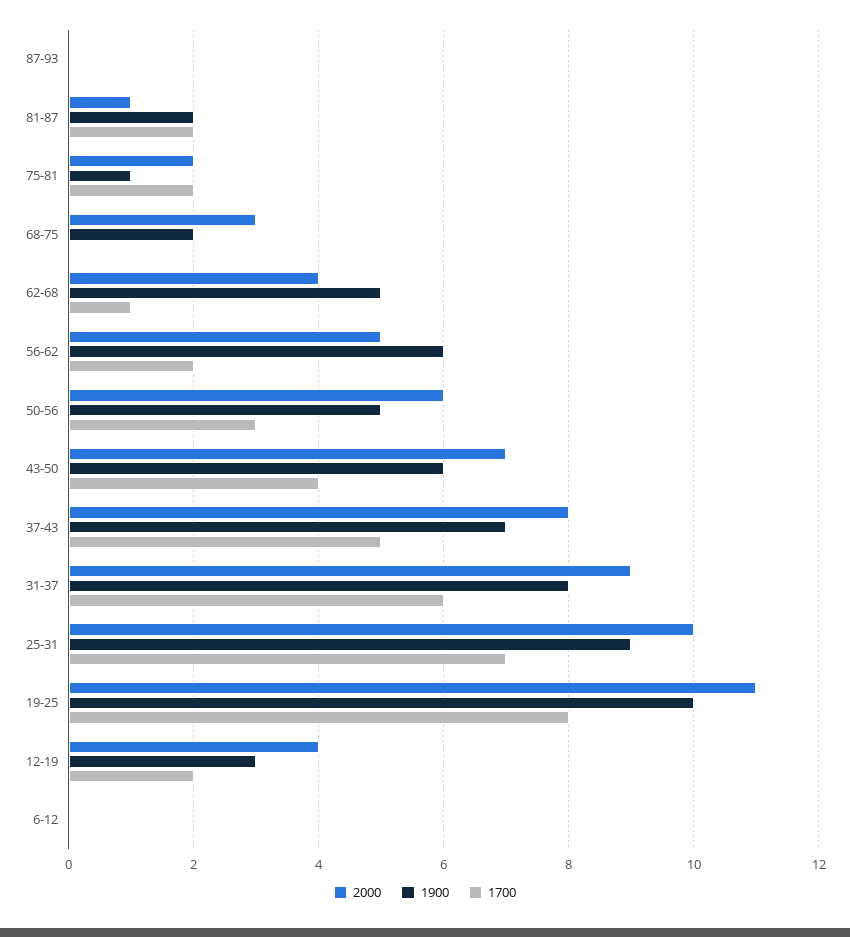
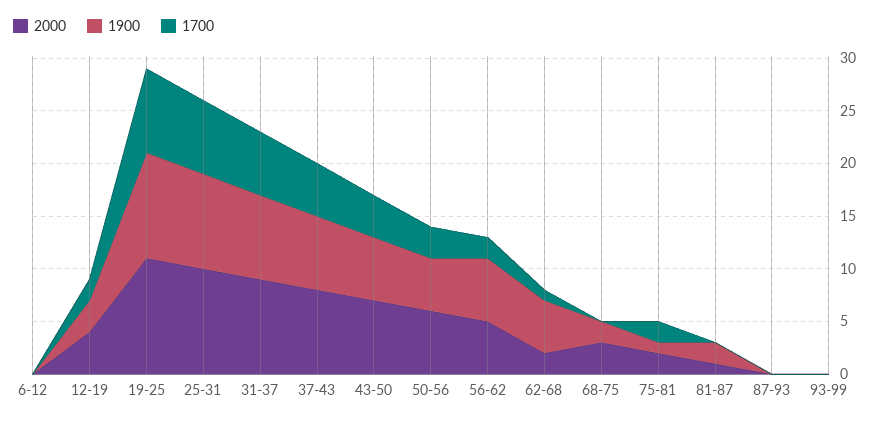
1700, 81-87: 2 -> 0
2000, 62-68: 4 -> 2
2000, 93-99: none -> 0
1900, 93-99: none -> 0
1700, 93-99: none -> 0

